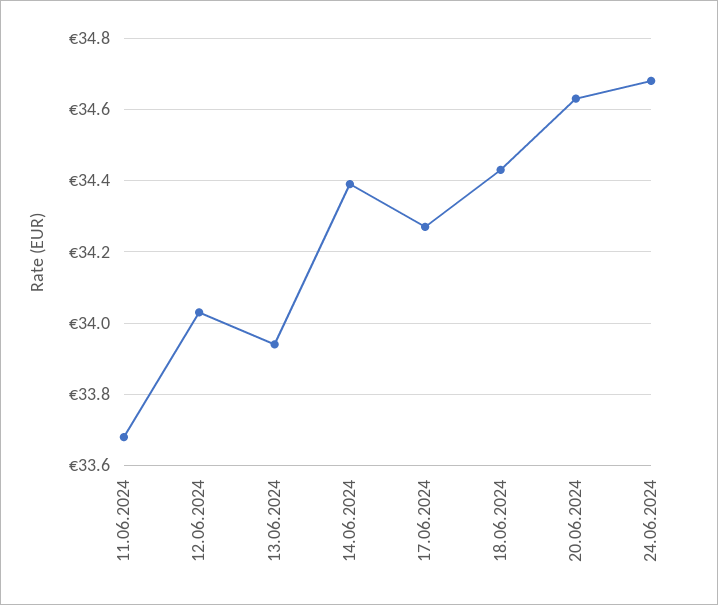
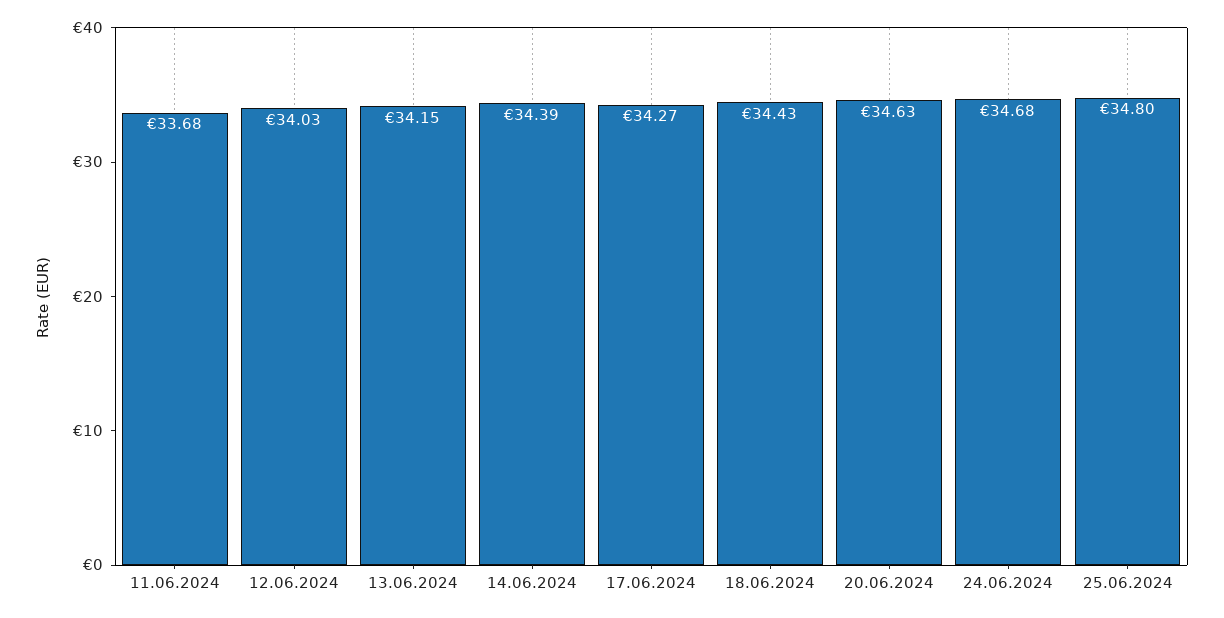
13.06.2024: 33.95 -> 34.15
25.06.2024: none -> 34.8

